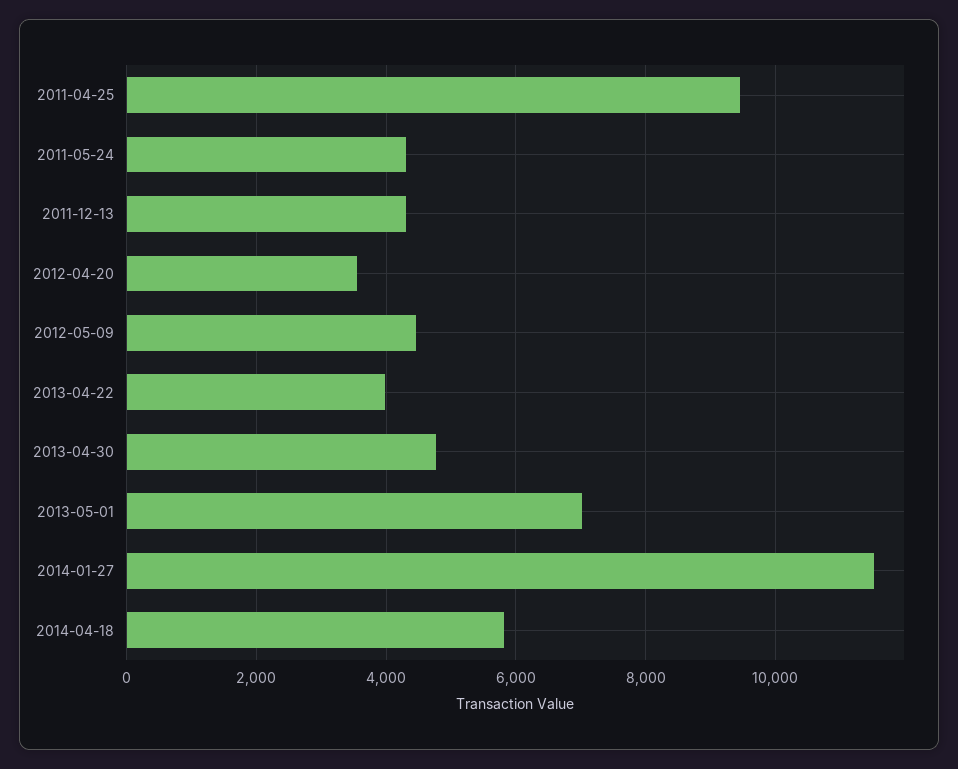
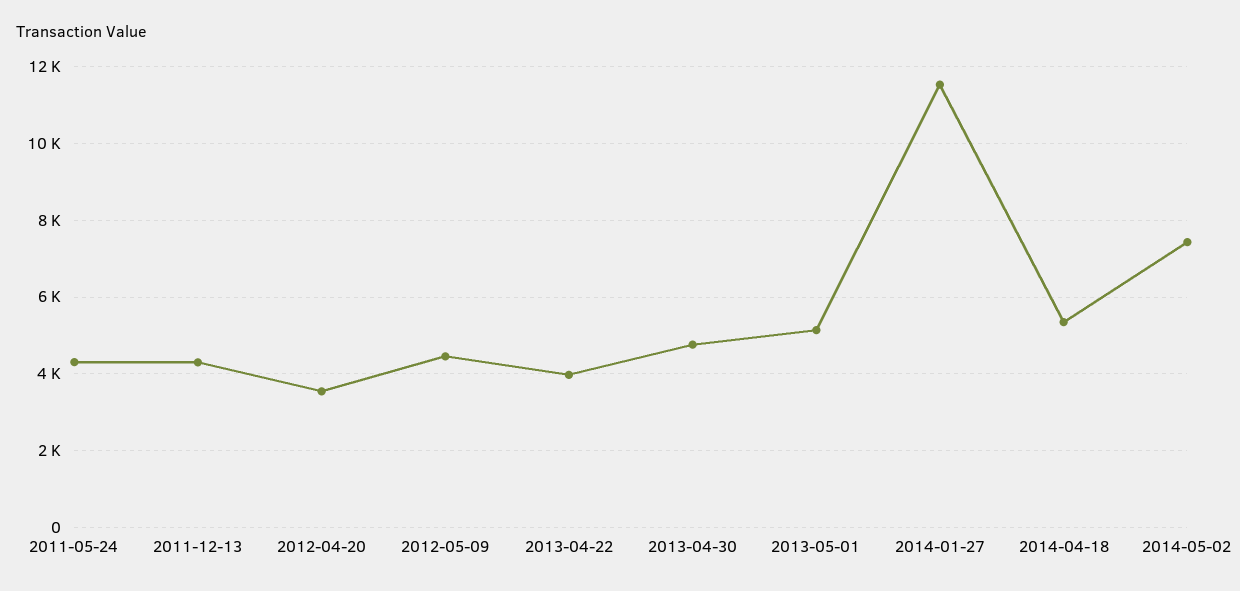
2011-04-25: 9400 -> none
2013-05-01: 7000 -> 5200
2014-04-18: 5800 -> 5400
2014-05-02: none -> 7400

